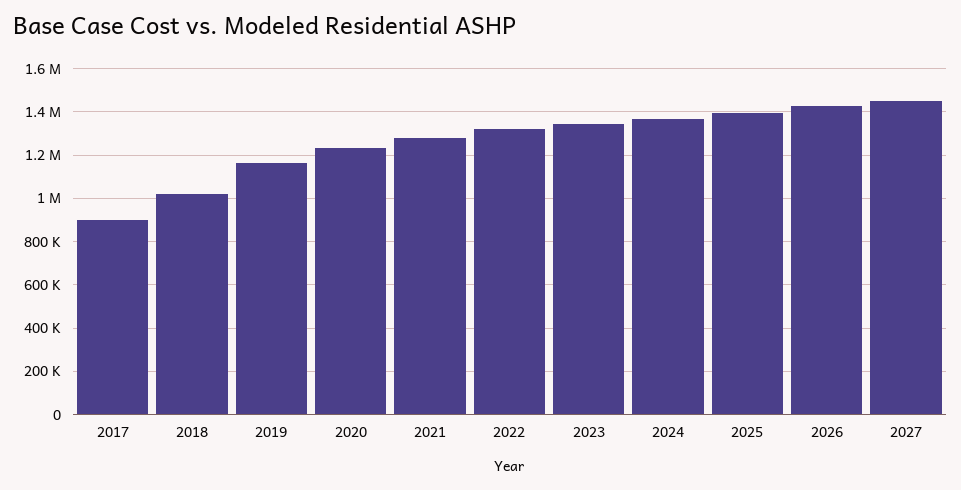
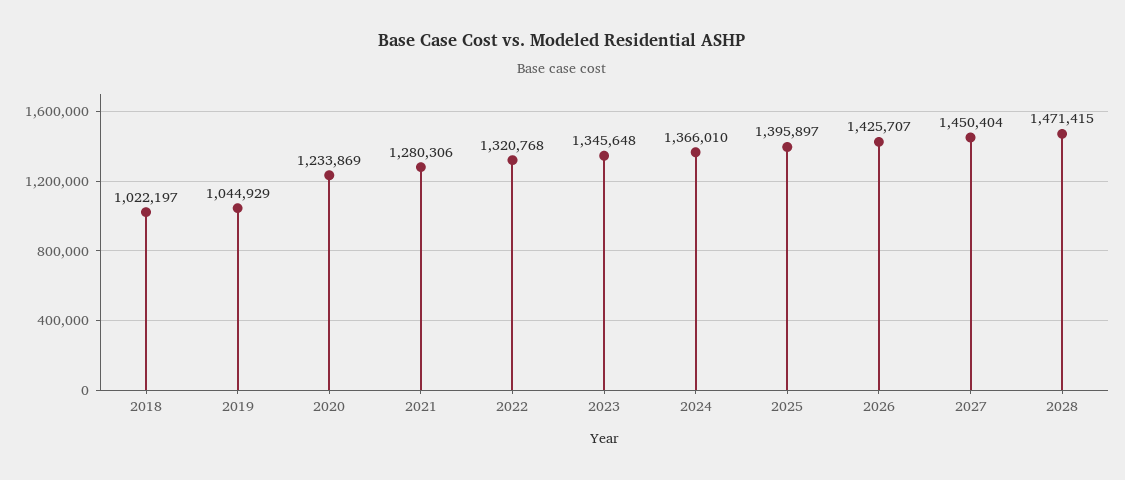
2017: 900000 -> none
2019: 1150000 -> 1044929
2028: none -> 1471415

